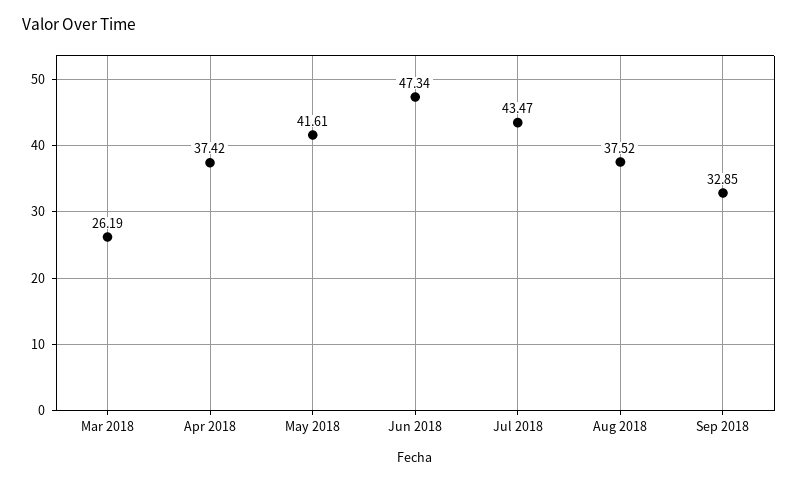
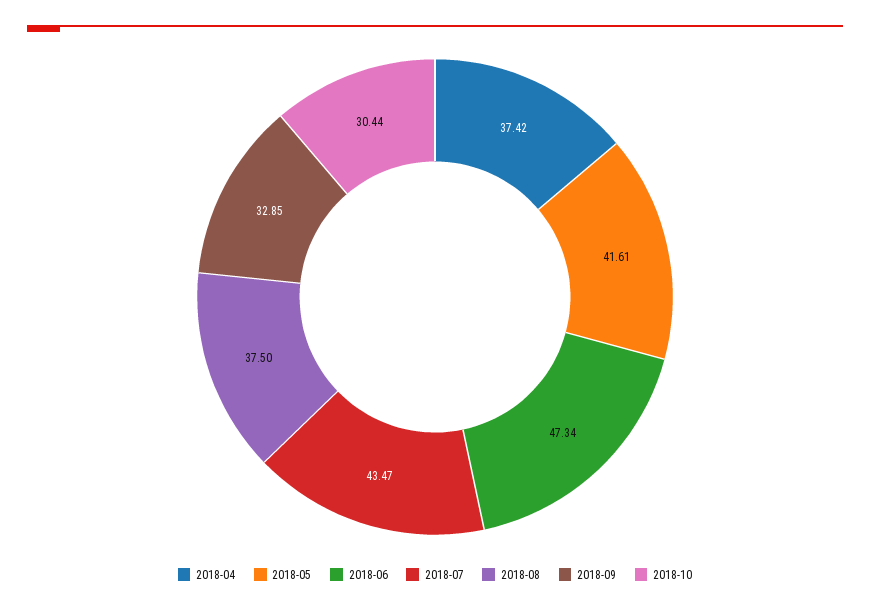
Mar 2018: 26.19 -> none
Aug 2018: 37.52 -> 37.5
2018-10: none -> 30.44

